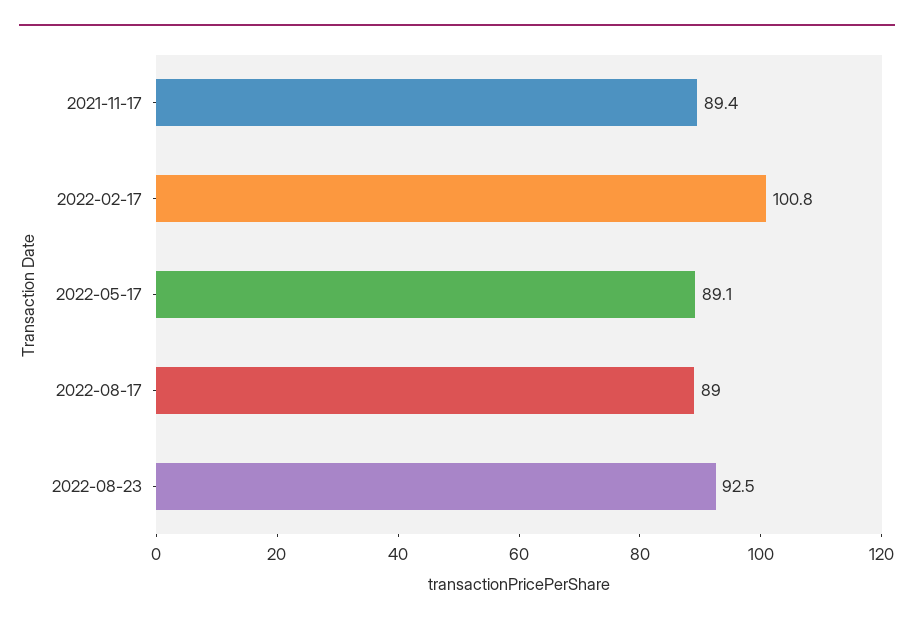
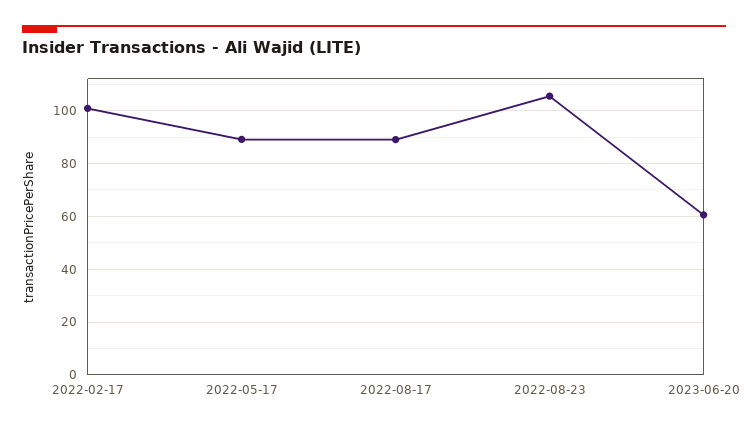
2021-11-17: 89.4 -> none
2022-08-23: 92.5 -> 105
2023-06-20: none -> 60

